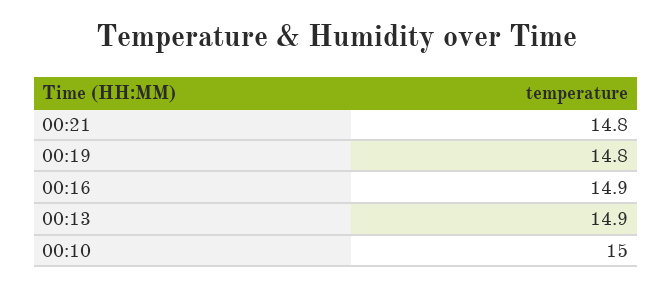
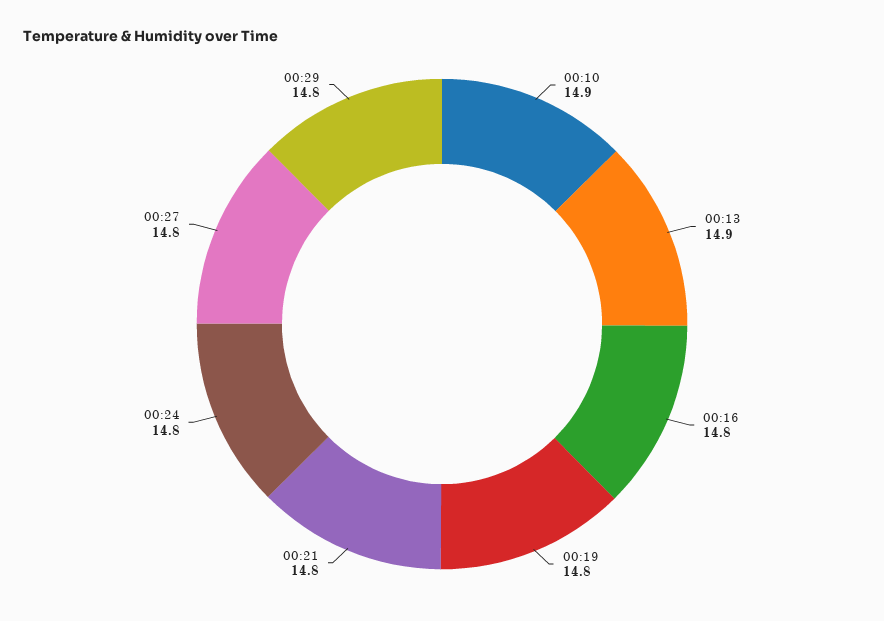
00:16: 14.9 -> 14.8
00:10: 15 -> 14.9
00:24: none -> 14.8
00:27: none -> 14.8
00:29: none -> 14.8

